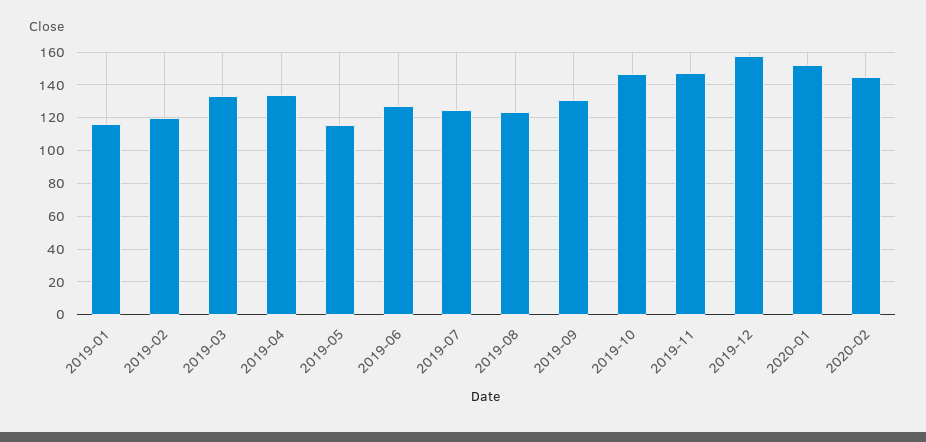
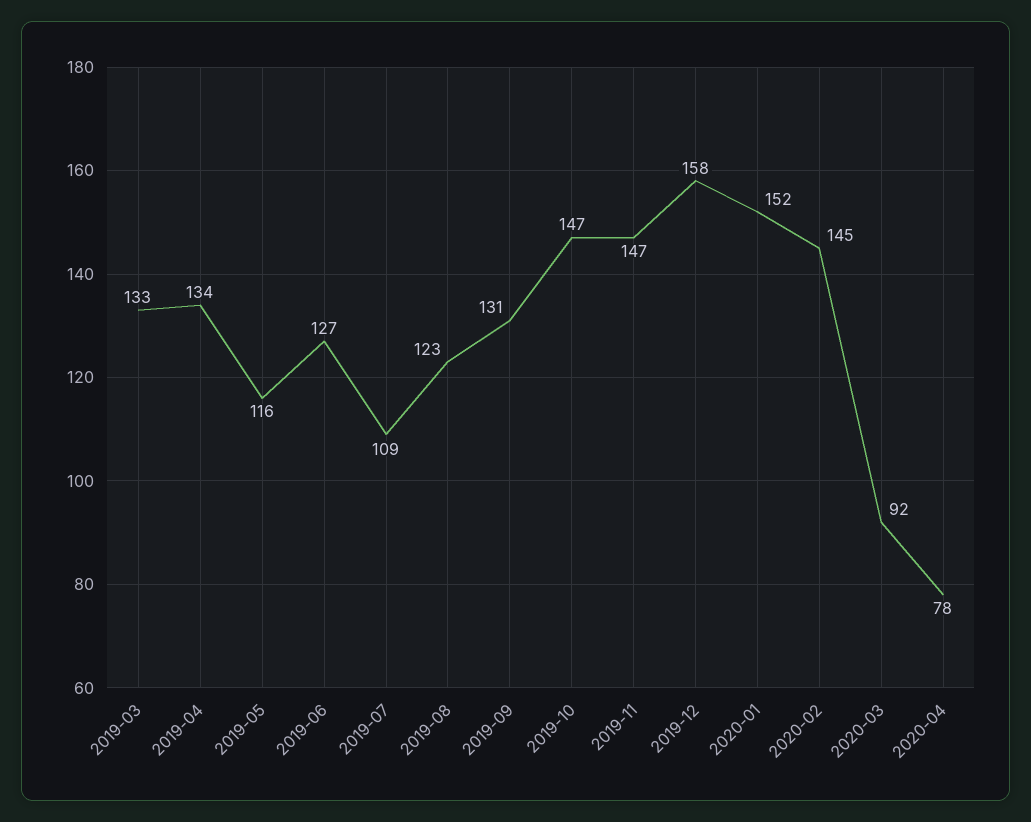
2019-01: 115 -> none
2019-02: 120 -> none
2019-07: 125 -> 109
2020-03: none -> 92
2020-04: none -> 78

